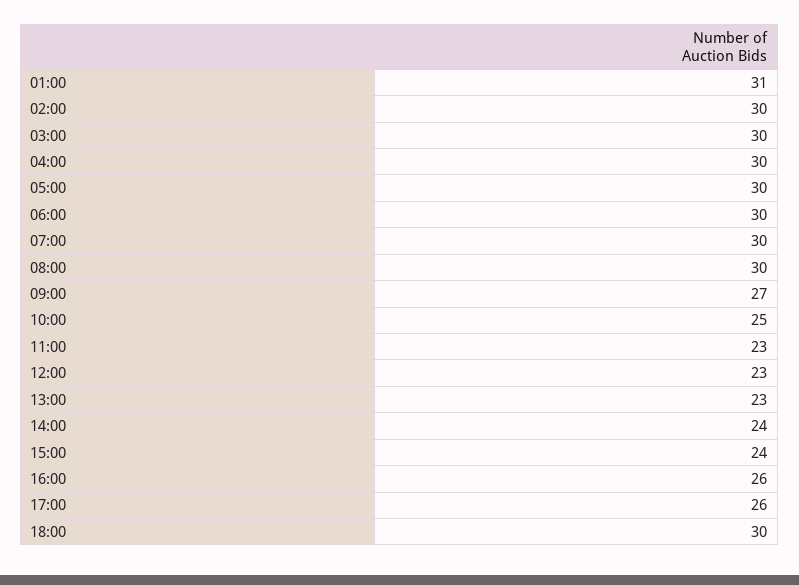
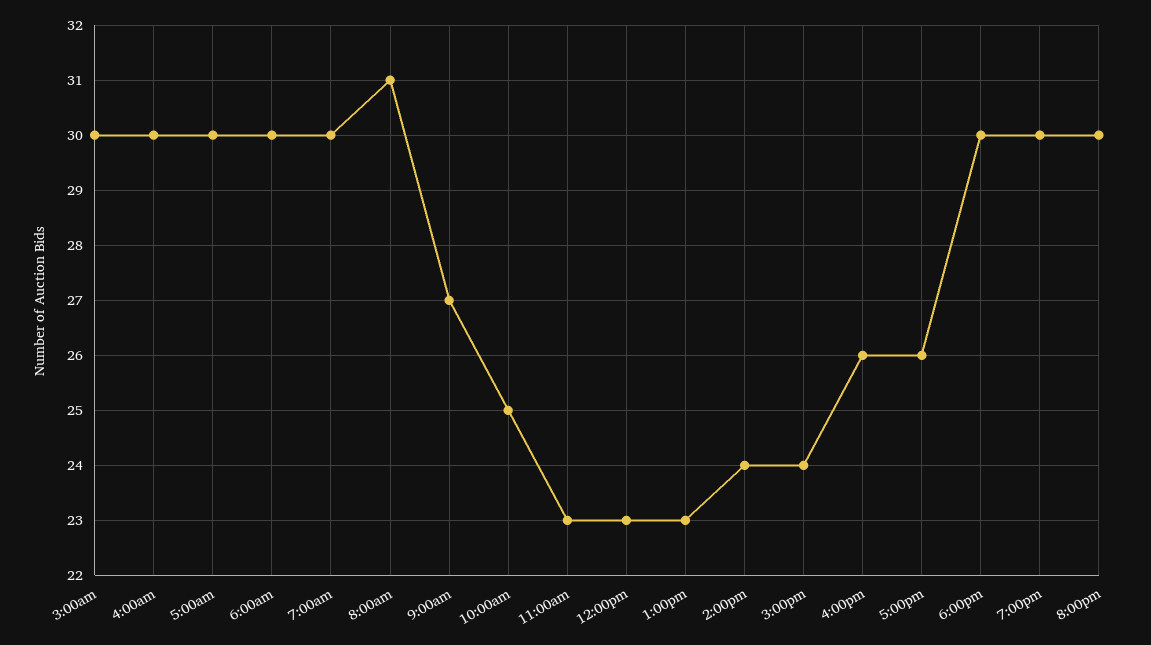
01:00: 31 -> none
02:00: 30 -> none
08:00: 30 -> 31
7:00pm: none -> 30
8:00pm: none -> 30

